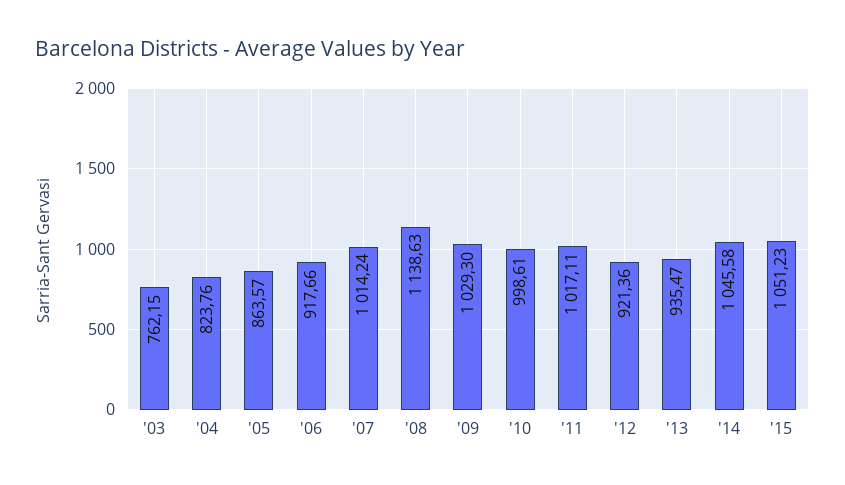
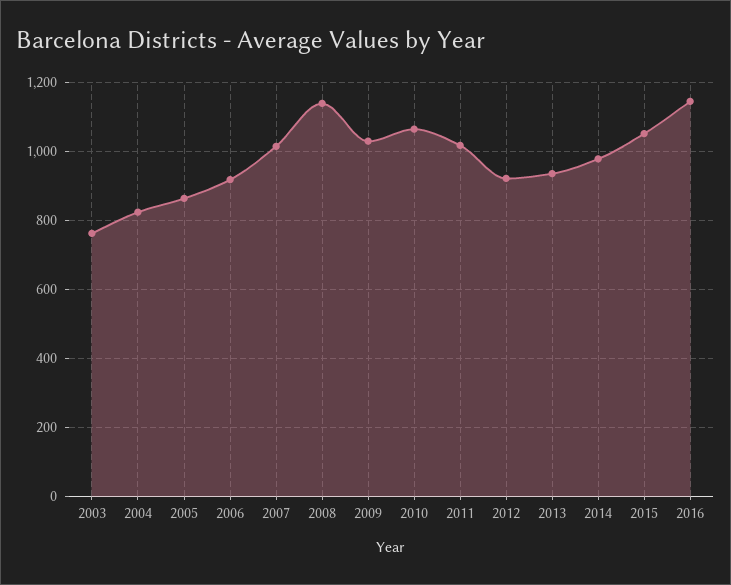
'10: 998.61 -> 1060
'14: 1045.58 -> 980
2016: none -> 1140

